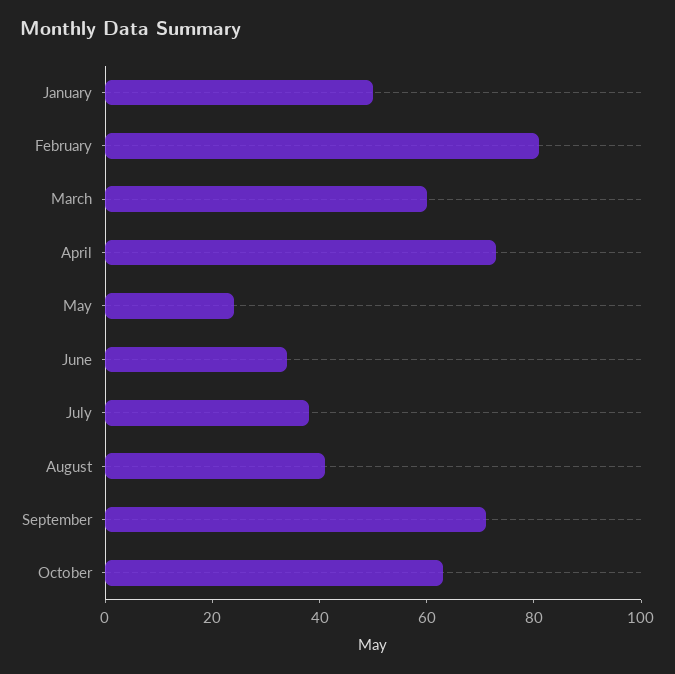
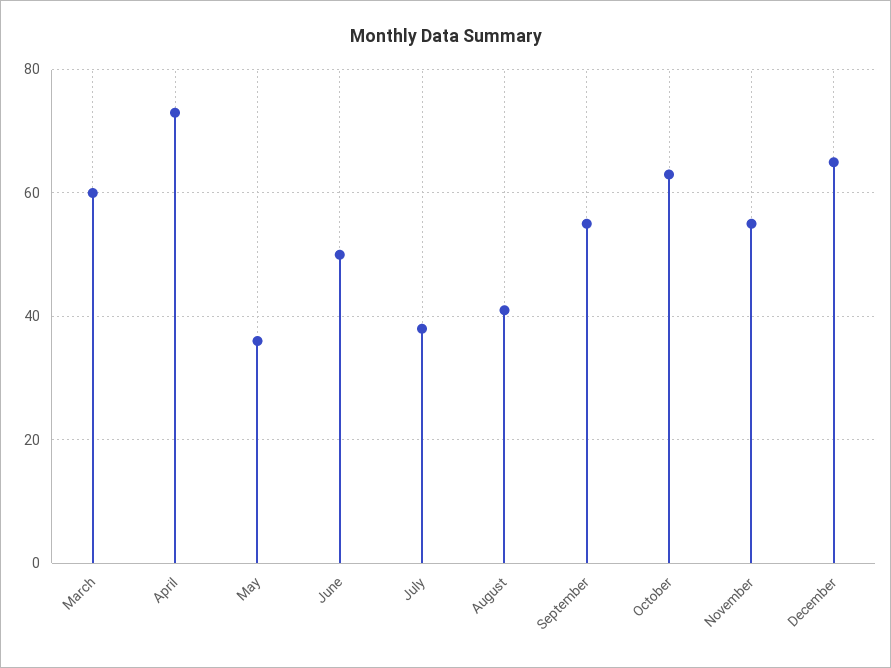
January: 50 -> none
February: 80 -> none
May: 25 -> 35
June: 35 -> 50
September: 70 -> 55
November: none -> 55
December: none -> 65

